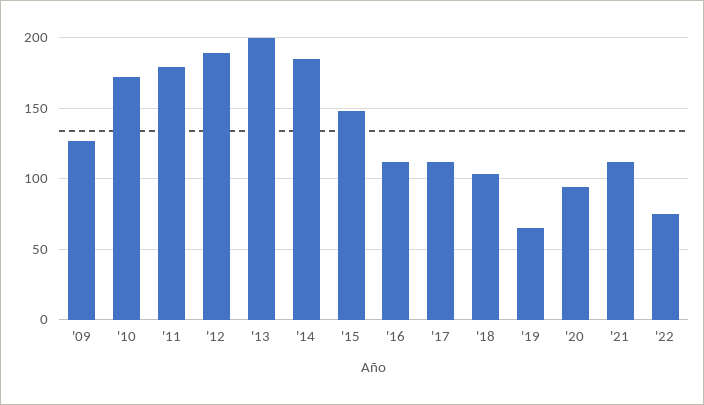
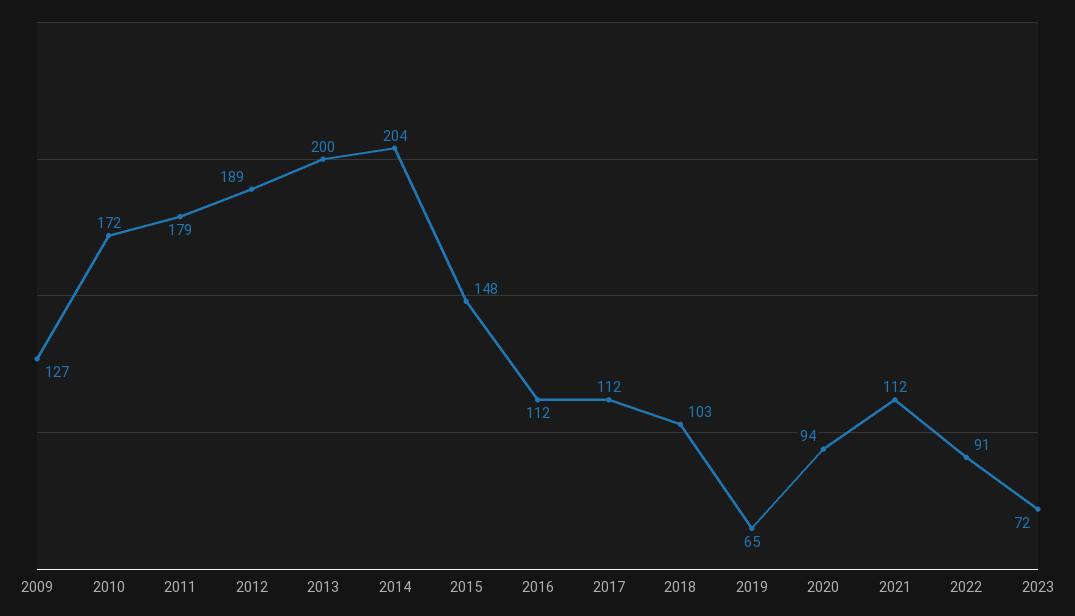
'14: 185 -> 204
'22: 75 -> 91
2023: none -> 72

